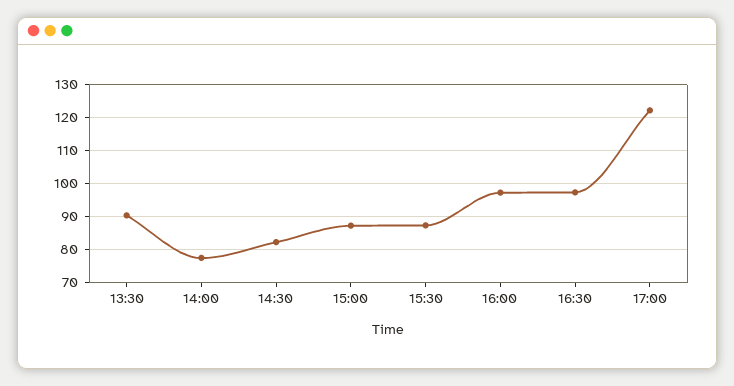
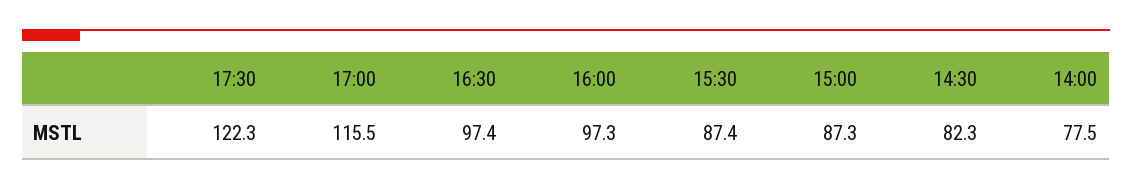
13:30: 90 -> none
17:00: 122 -> 115.5
17:30: none -> 122.3

